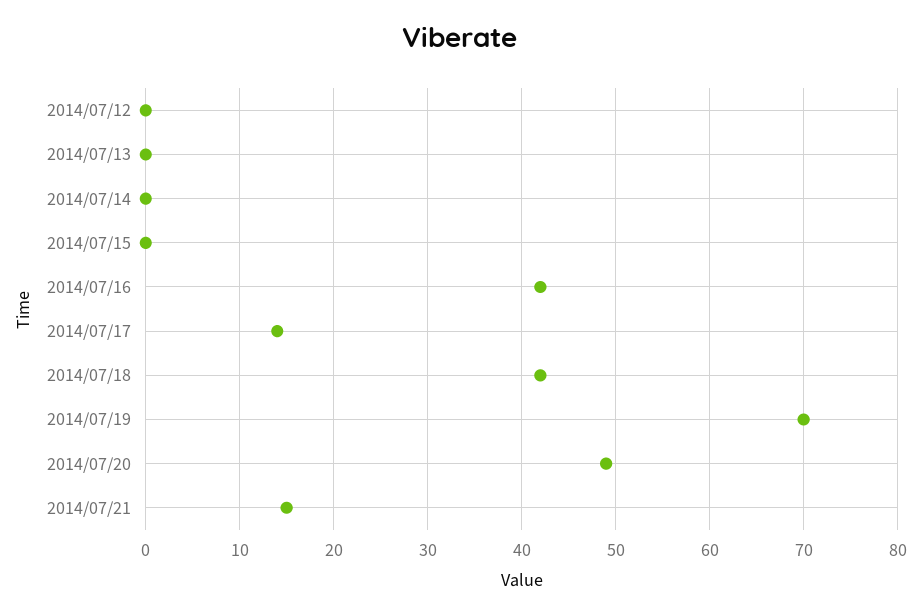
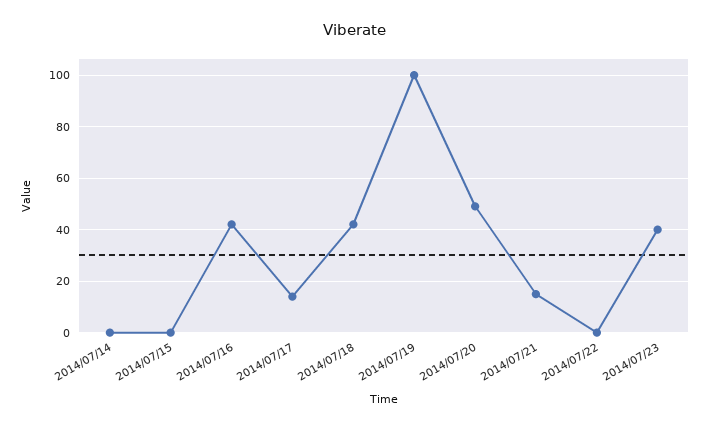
2014/07/12: 0 -> none
2014/07/13: 0 -> none
2014/07/19: 70 -> 100
2014/07/22: none -> 0
2014/07/23: none -> 40

